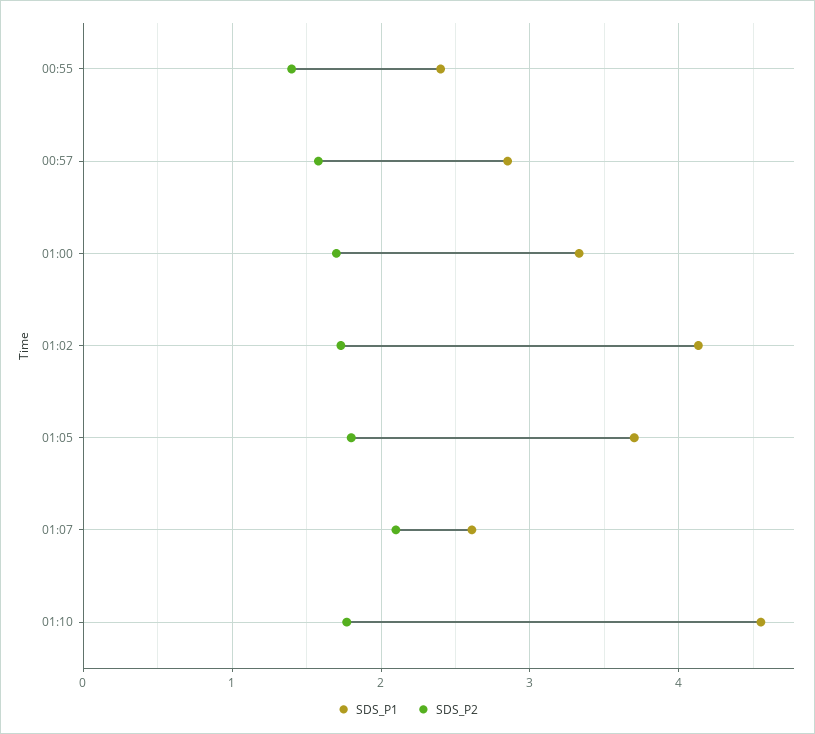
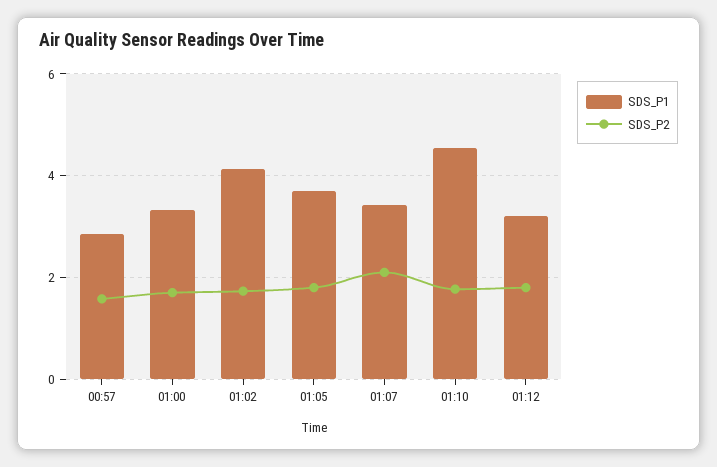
SDS_P1, 00:55: 2.4 -> none
SDS_P2, 00:55: 1.4 -> none
SDS_P1, 01:07: 2.6 -> 3.4
SDS_P1, 01:12: none -> 3.2
SDS_P2, 01:12: none -> 1.8

